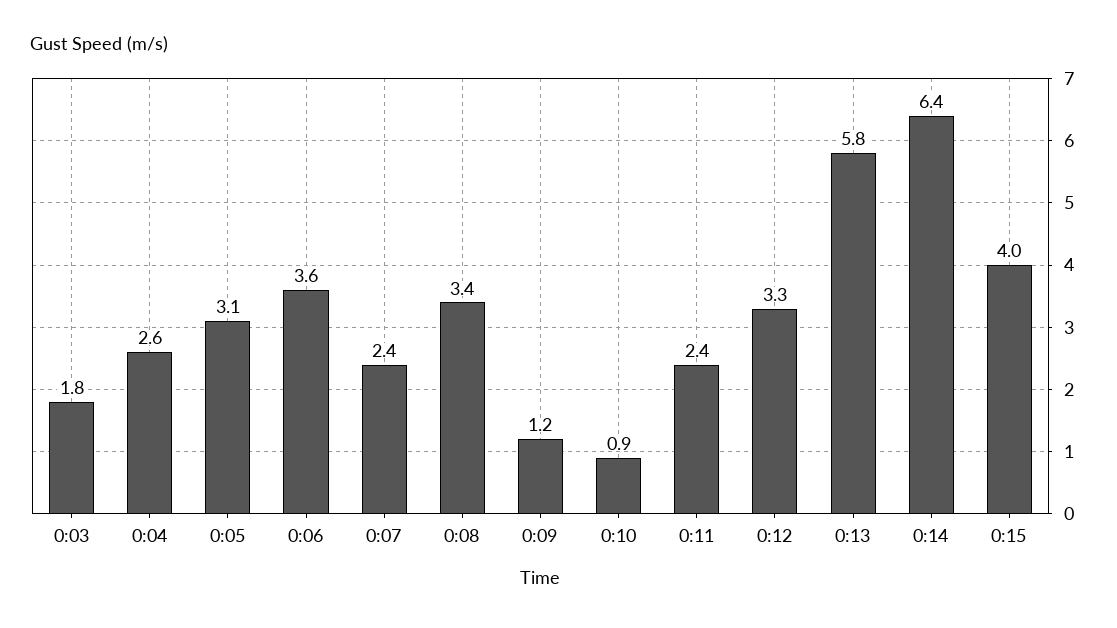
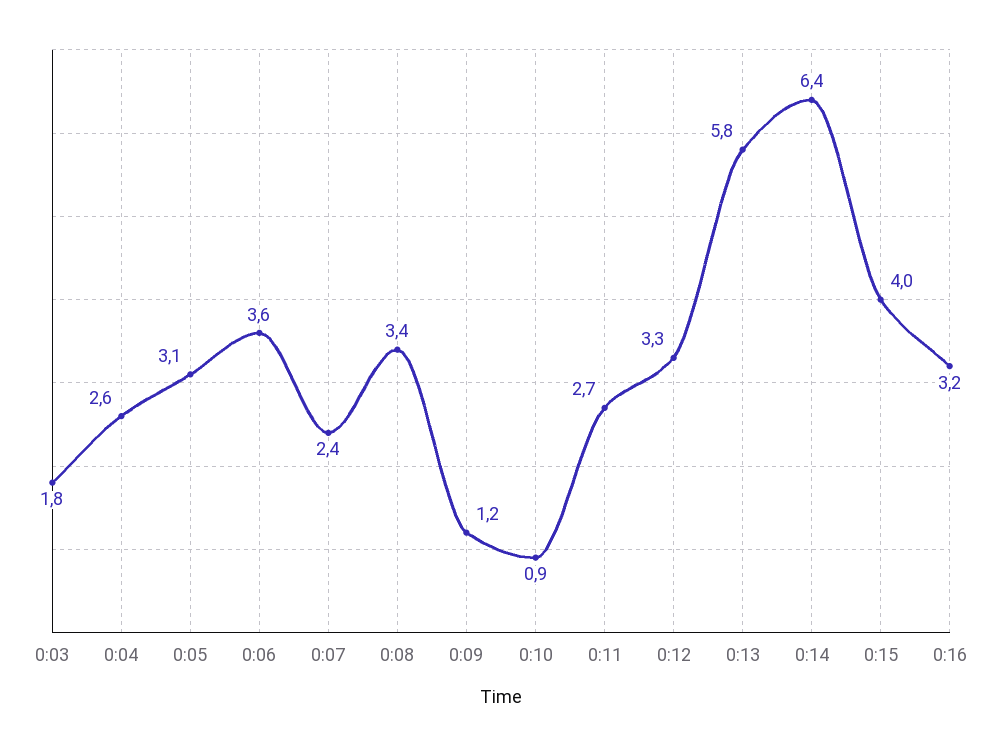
0:11: 2.4 -> 2.7
0:16: none -> 3.2

